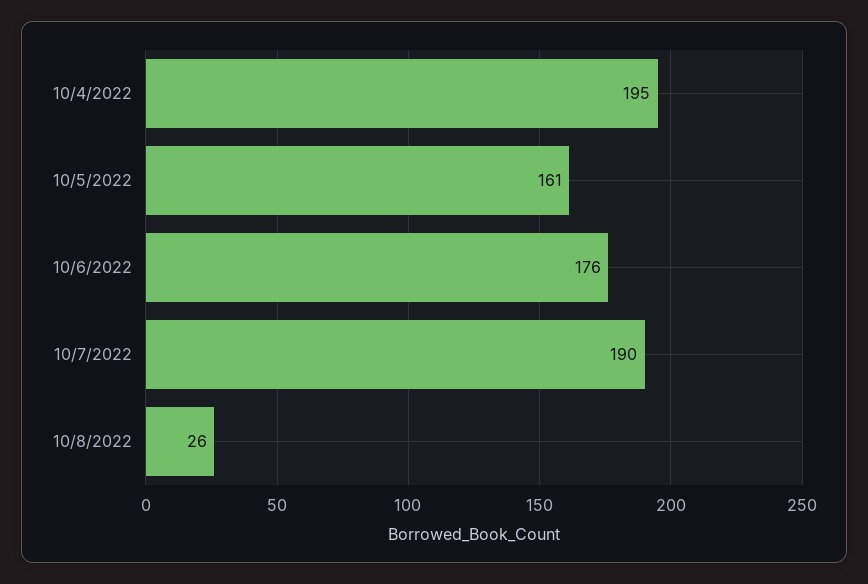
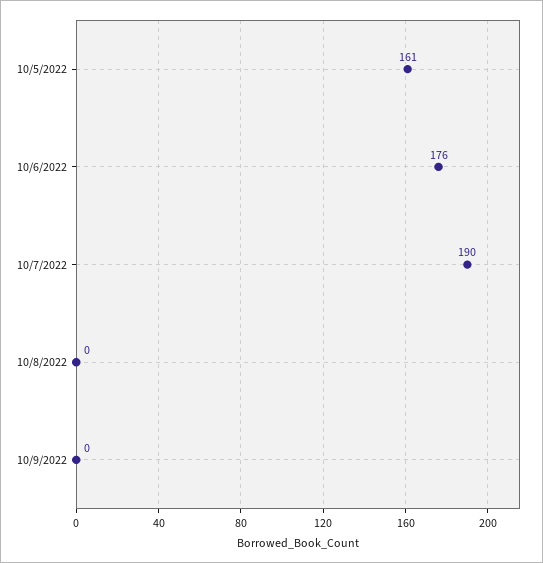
10/4/2022: 195 -> none
10/8/2022: 26 -> 0
10/9/2022: none -> 0

